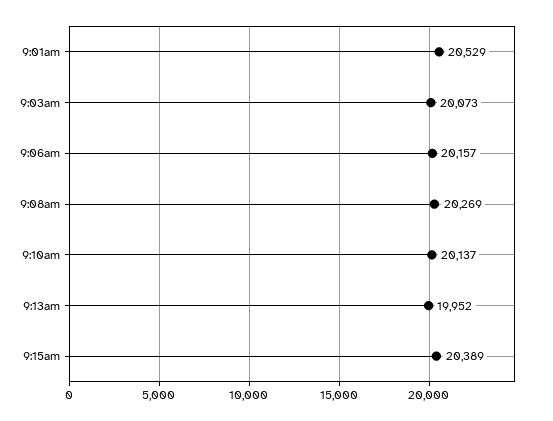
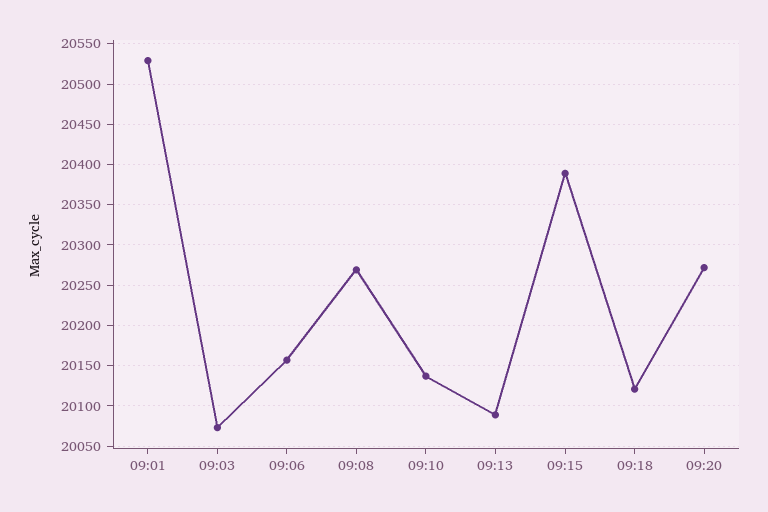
9:13am: 19952 -> 20090
09:18: none -> 20120
09:20: none -> 20270

